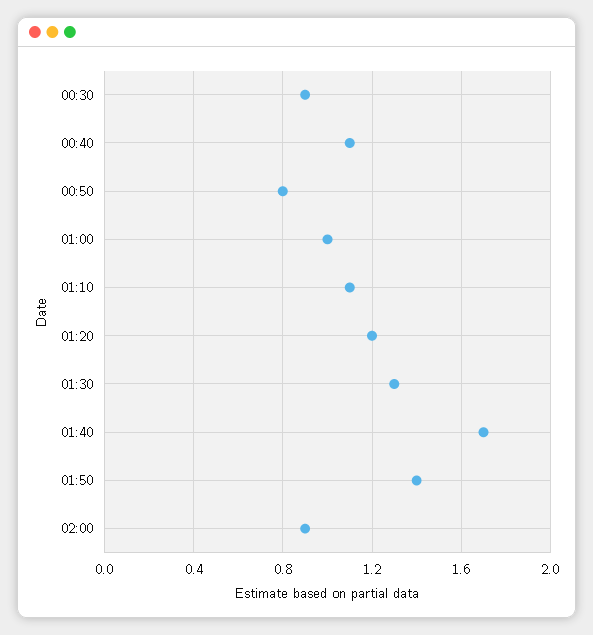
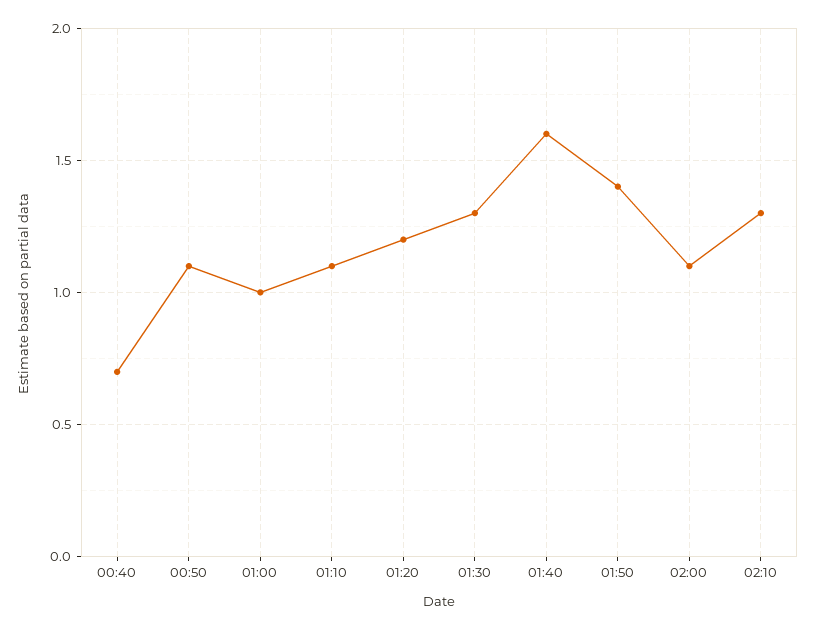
00:30: 0.9 -> none
00:40: 1.1 -> 0.7
00:50: 0.8 -> 1.1
01:40: 1.7 -> 1.6
02:00: 0.9 -> 1.1
02:10: none -> 1.3

